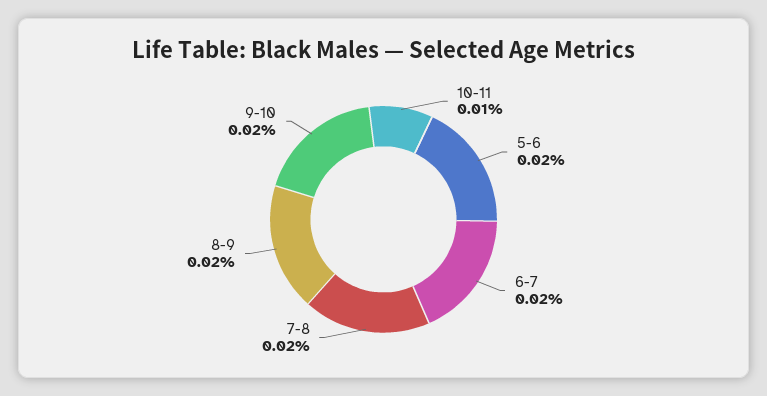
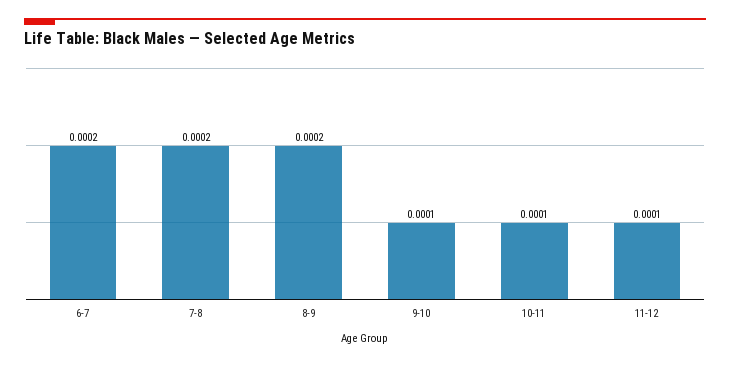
5-6: 0.0002 -> none
9-10: 0.0002 -> 0.0001
11-12: none -> 0.0001

